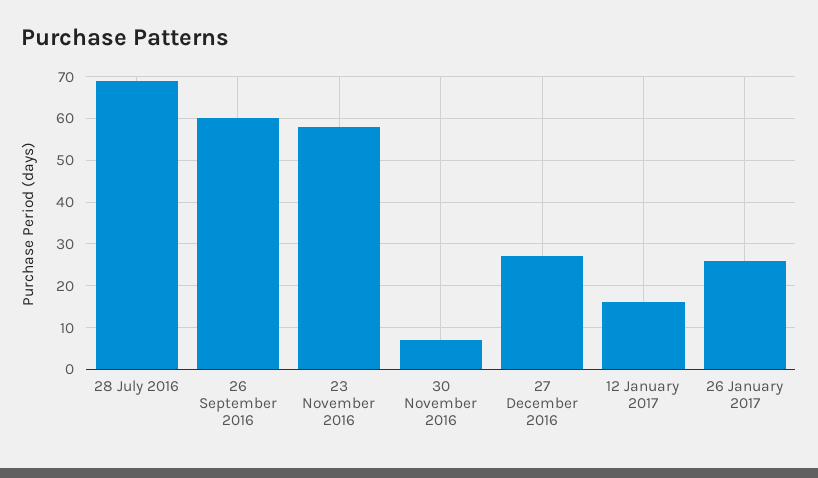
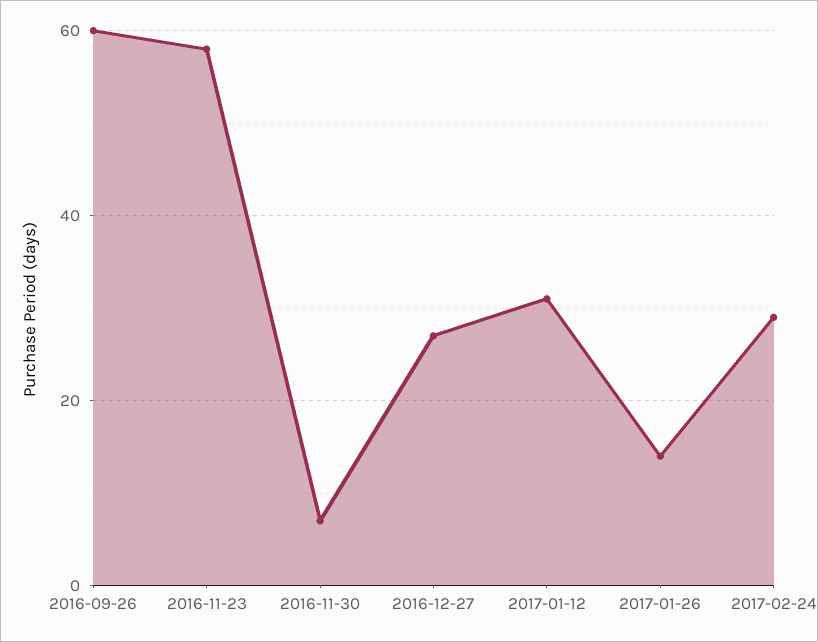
28 July 2016: 70 -> none
12 January 2017: 15 -> 30
26 January 2017: 25 -> 15
2017-02-24: none -> 30

